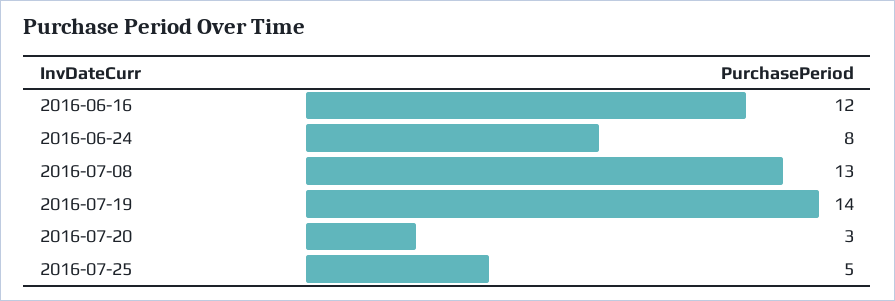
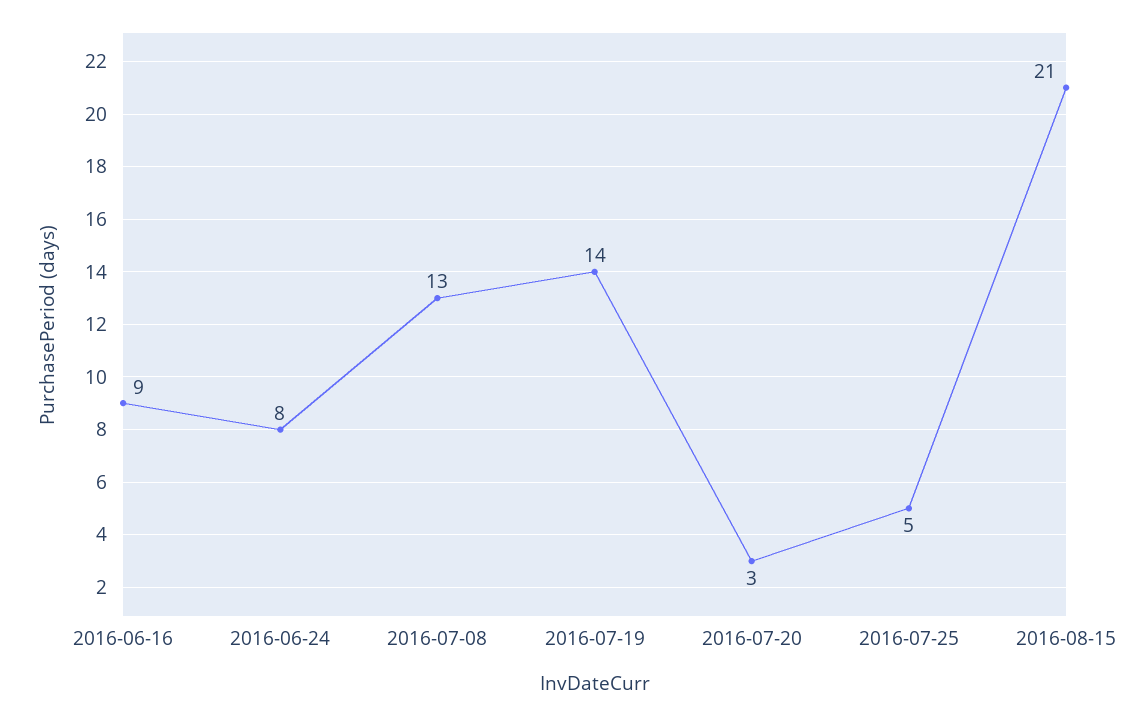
2016-06-16: 12 -> 9
2016-08-15: none -> 21

